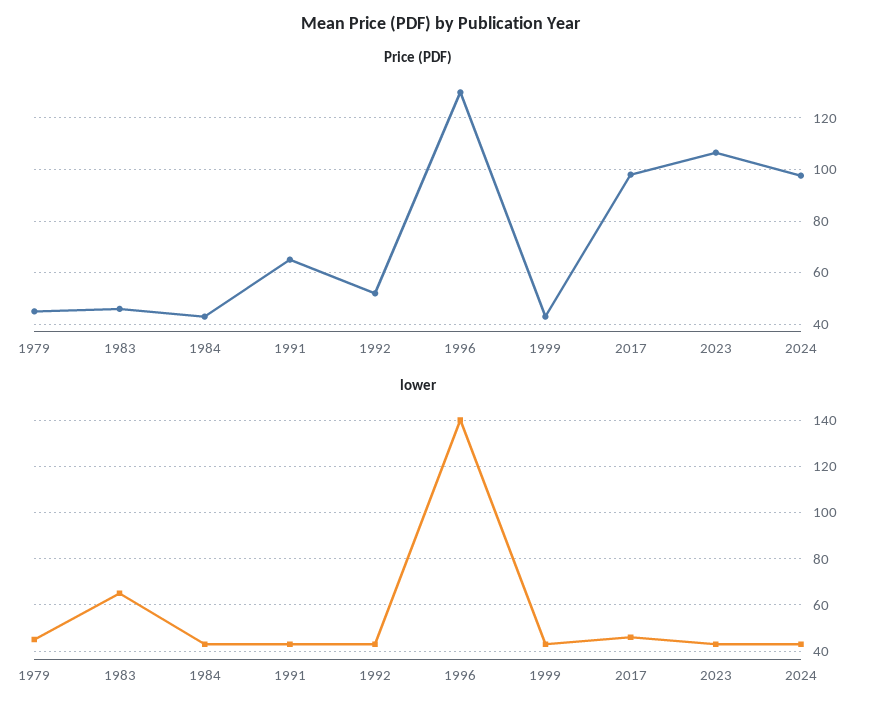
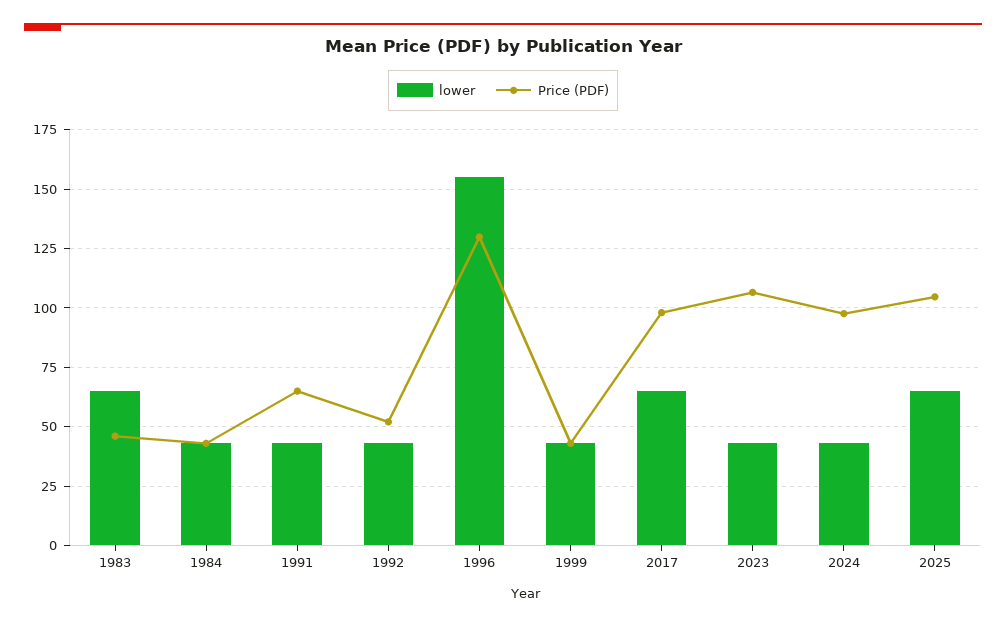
Price (PDF), 1979: 45 -> none
lower, 1979: 45 -> none
lower, 1996: 140 -> 155
lower, 2017: 45 -> 65
lower, 2025: none -> 65
Price (PDF), 2025: none -> 105

